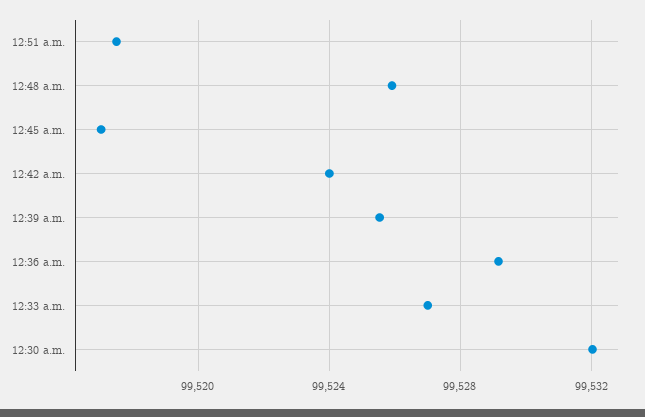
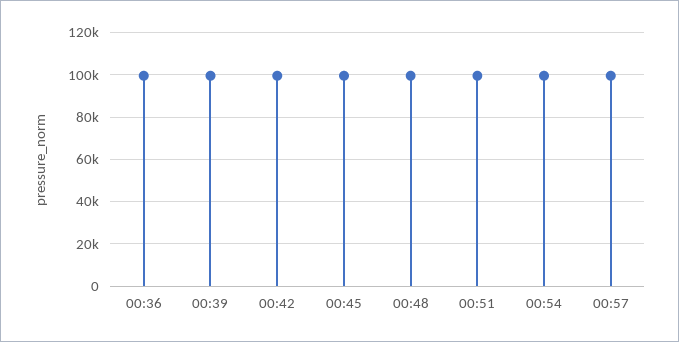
12:33 a.m.: 99527 -> none
12:30 a.m.: 99532 -> none
00:54: none -> 100000
00:57: none -> 100000

